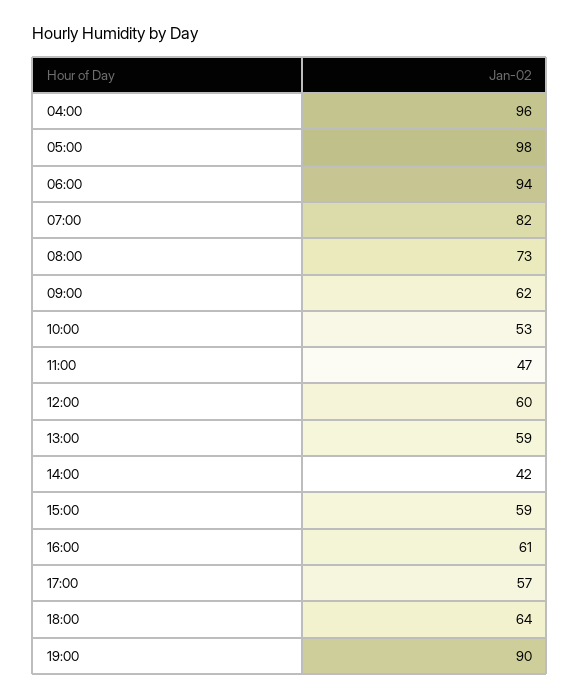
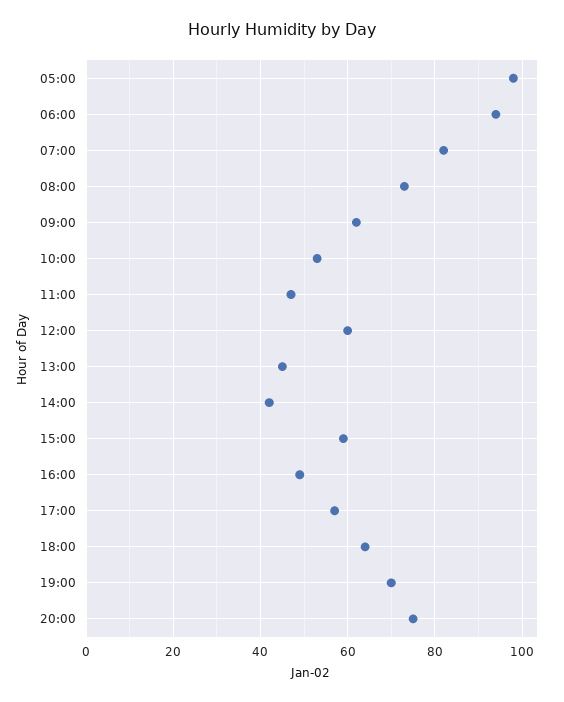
04:00: 96 -> none
13:00: 59 -> 45
16:00: 61 -> 50
19:00: 90 -> 70
20:00: none -> 75

